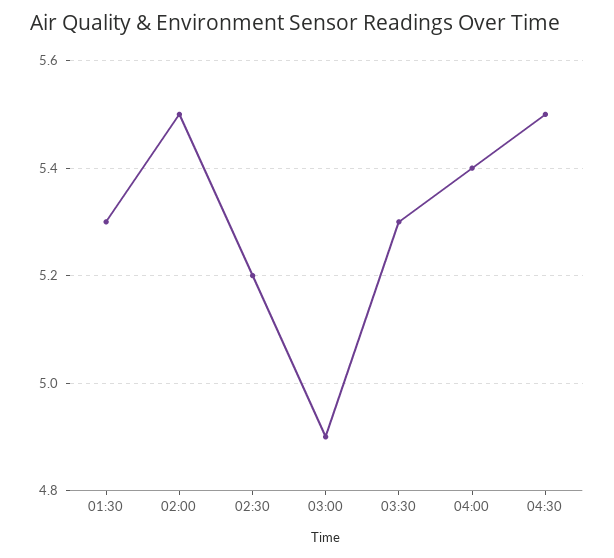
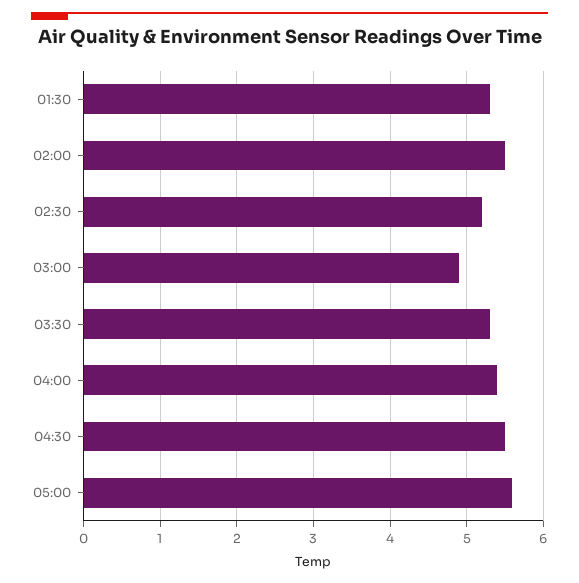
05:00: none -> 5.6

